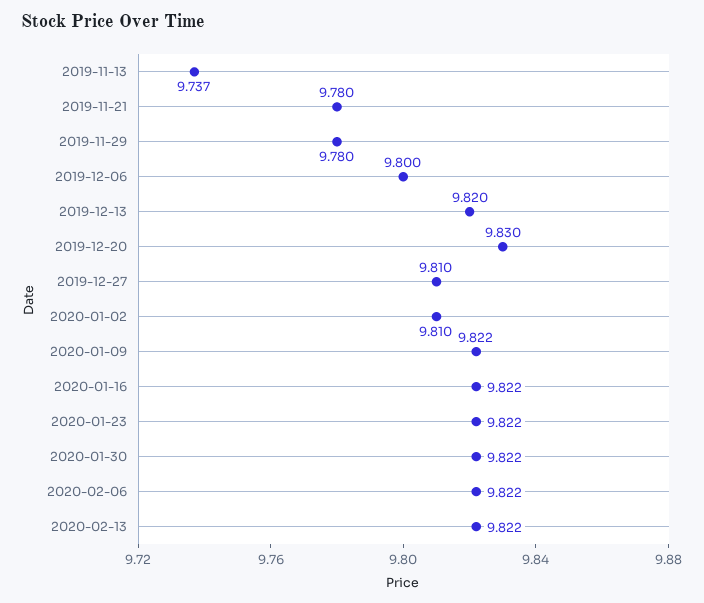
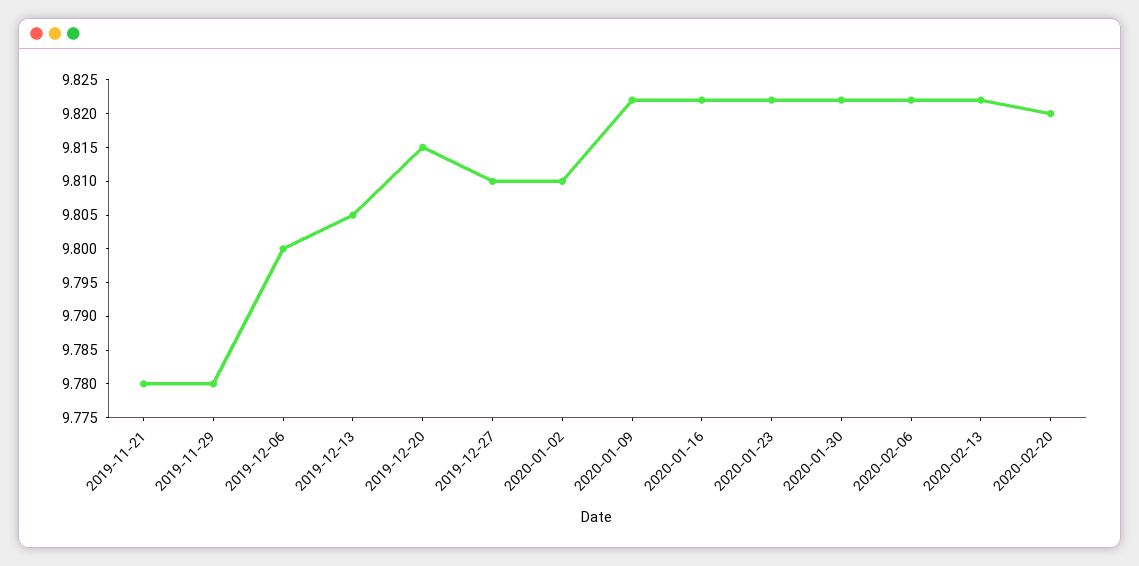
2019-11-13: 9.737 -> none
2019-12-13: 9.82 -> 9.805
2019-12-20: 9.83 -> 9.815
2020-02-20: none -> 9.82

